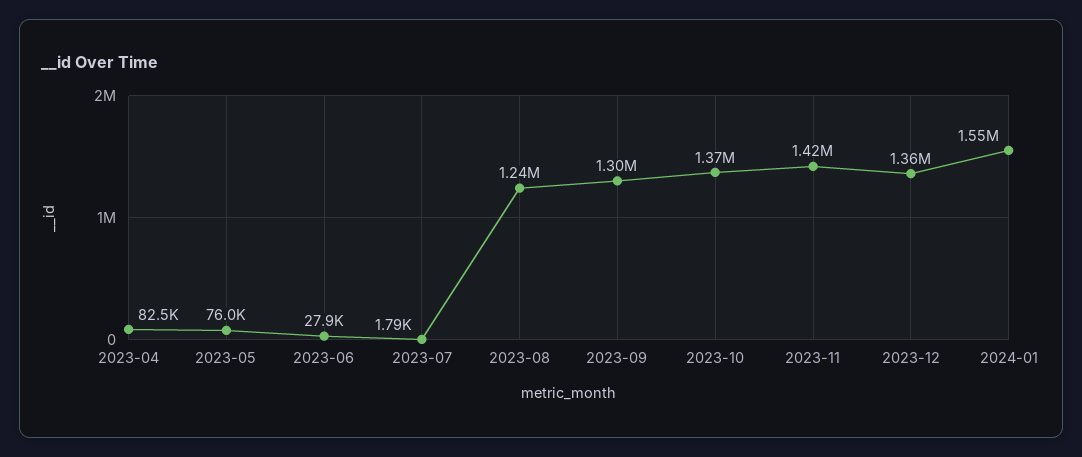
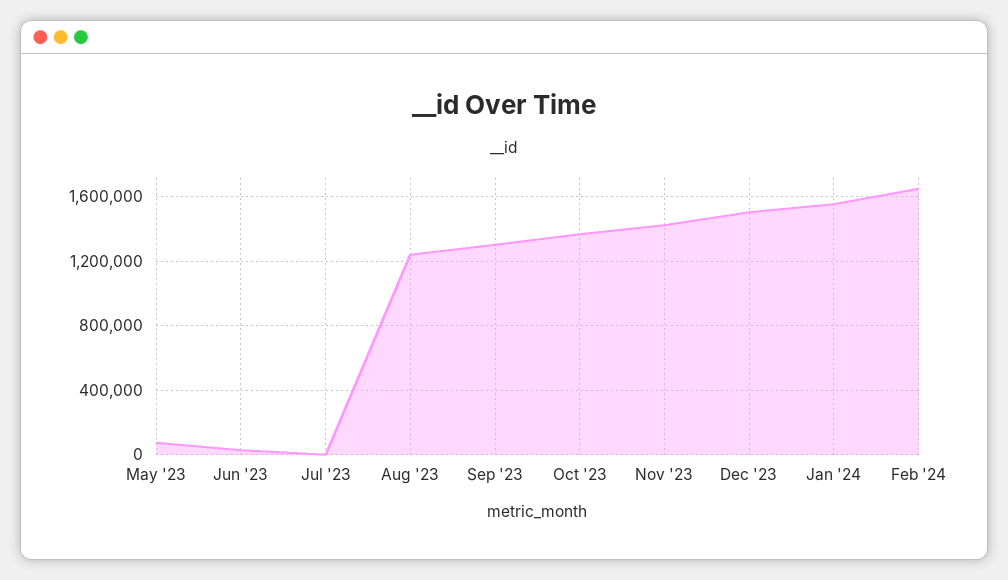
2023-04: 82500 -> none
2023-12: 1360000 -> 1500000
Feb '24: none -> 1650000

